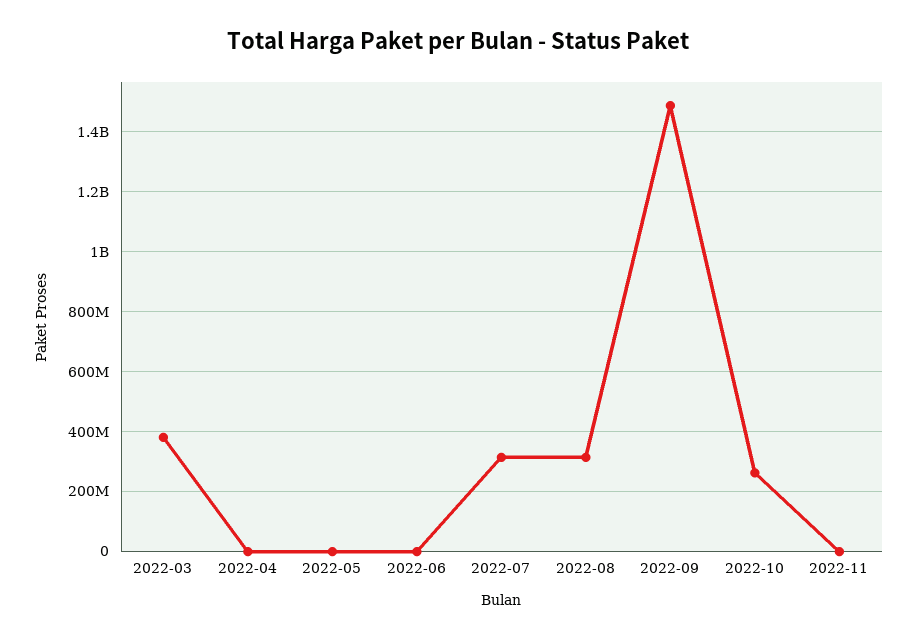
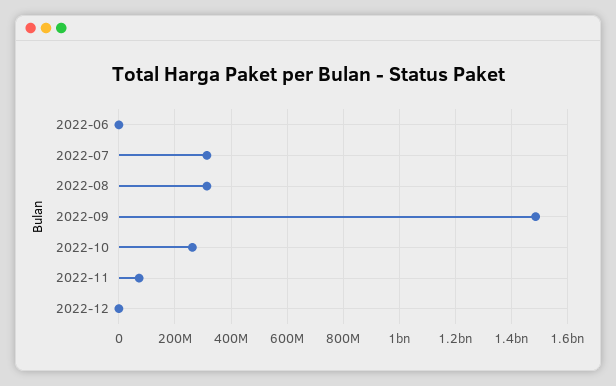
2022-03: 375000000 -> none
2022-04: 0 -> none
2022-05: 0 -> none
2022-11: 0 -> 75000000
2022-12: none -> 0

